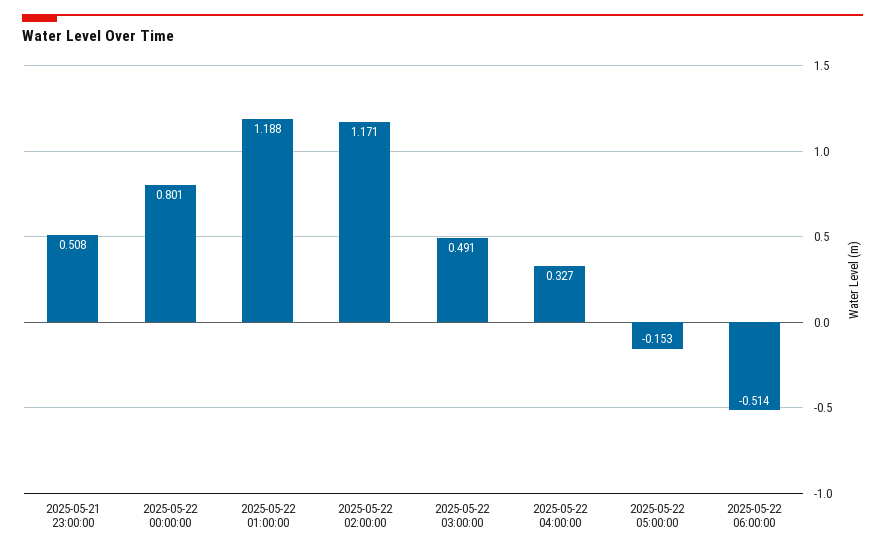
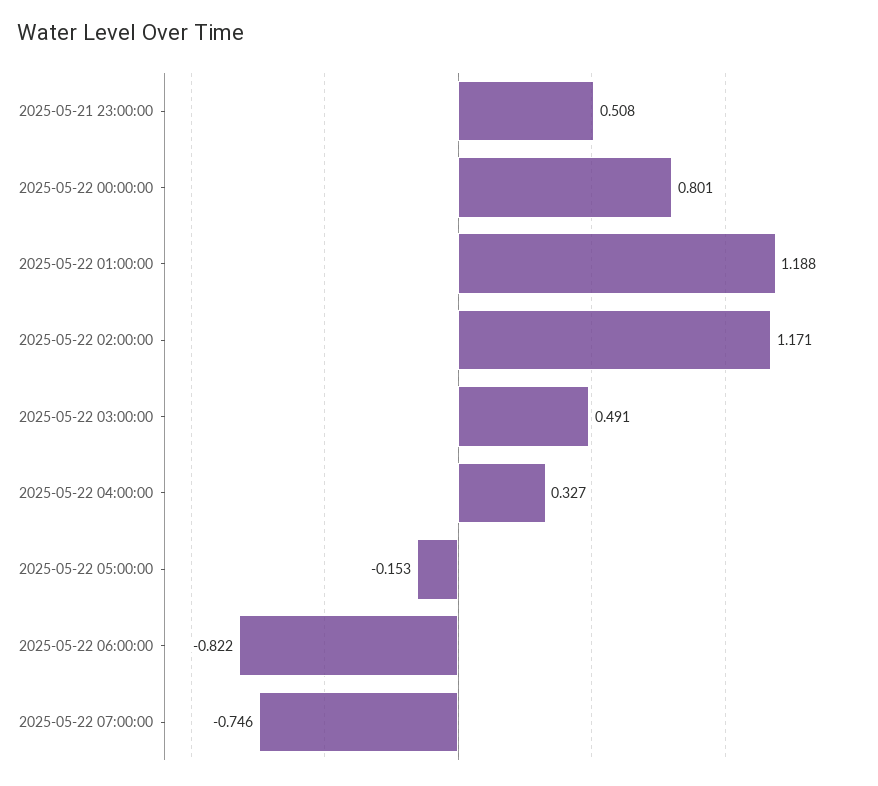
2025-05-22 06:00:00: -0.514 -> -0.822
2025-05-22 07:00:00: none -> -0.746

